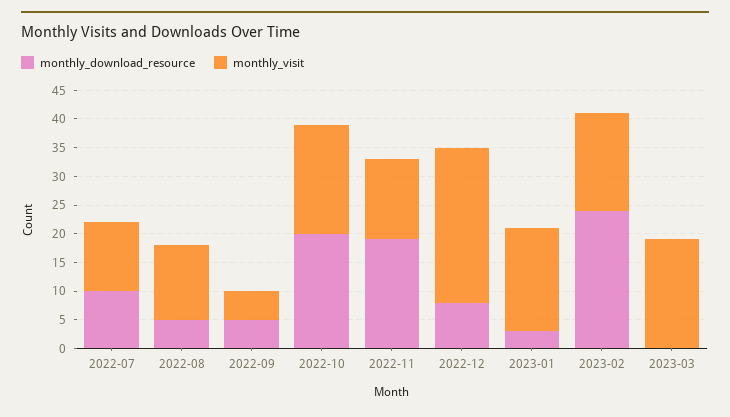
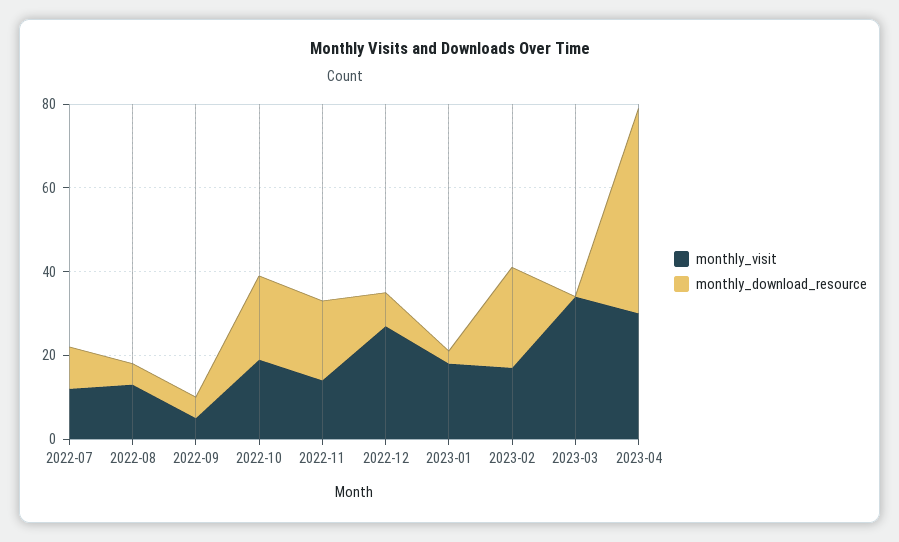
monthly_visit, 2023-03: 20 -> 35
monthly_visit, 2023-04: none -> 30
monthly_download_resource, 2023-04: none -> 50

